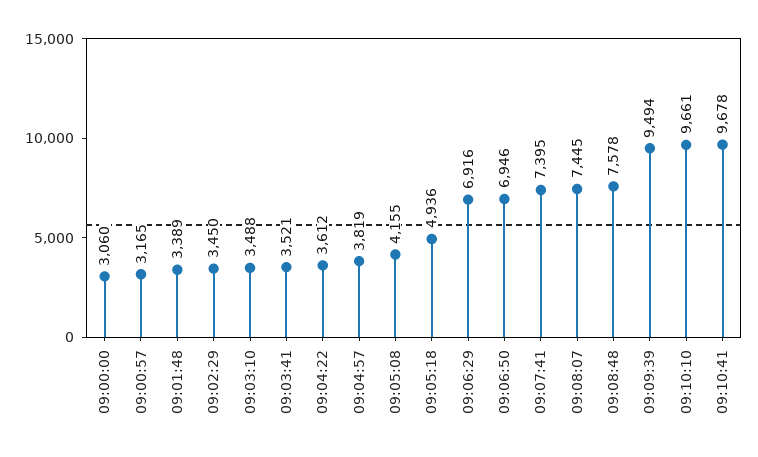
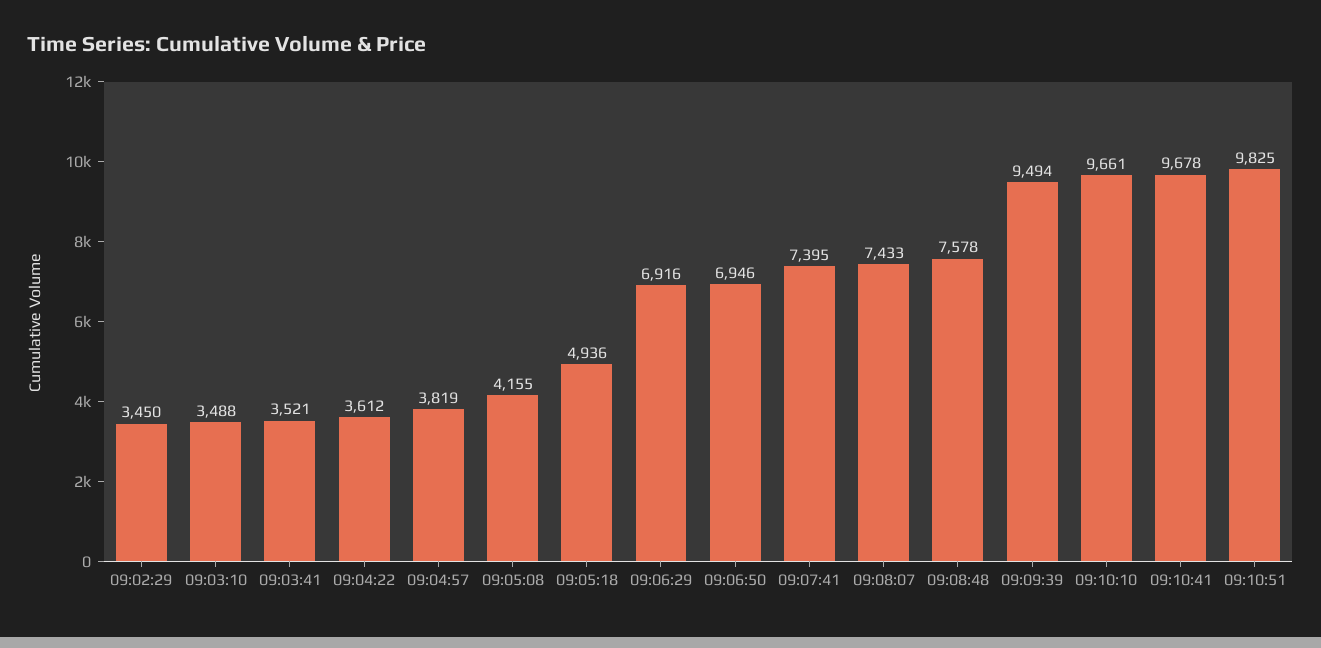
09:00:00: 3060 -> none
09:00:57: 3165 -> none
09:01:48: 3389 -> none
09:08:07: 7445 -> 7433
09:10:51: none -> 9825

